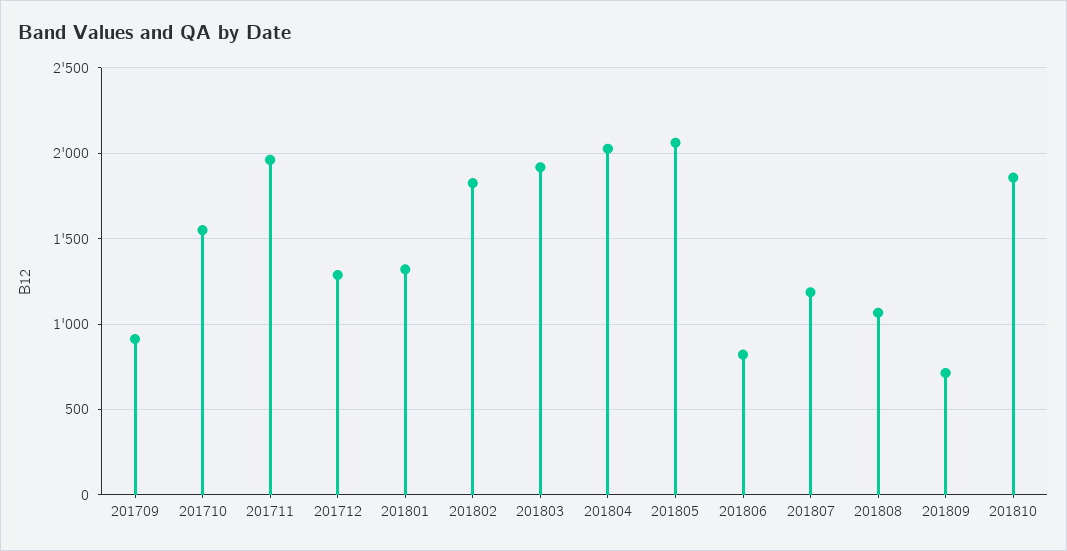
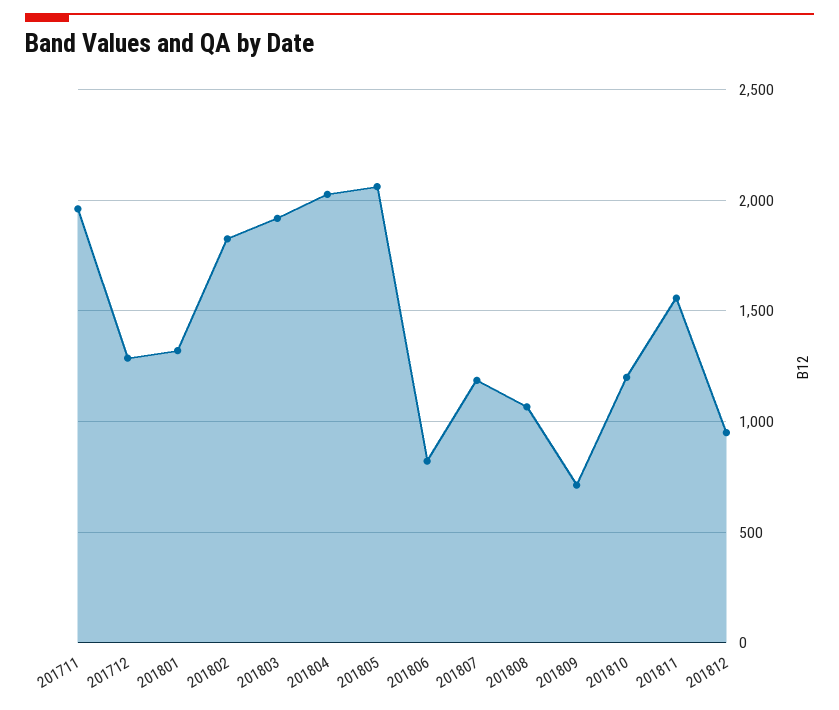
201709: 900 -> none
201710: 1550 -> none
201810: 1850 -> 1200
201811: none -> 1550
201812: none -> 950

